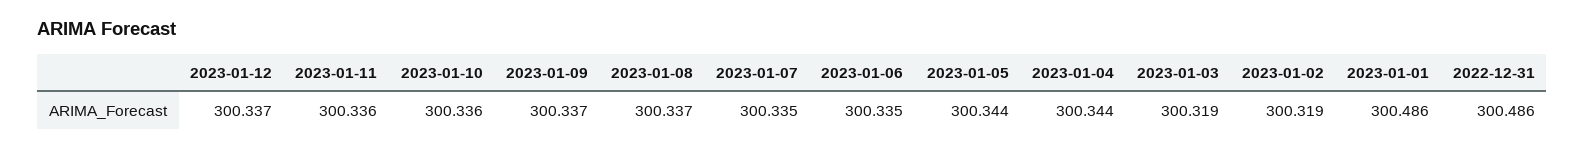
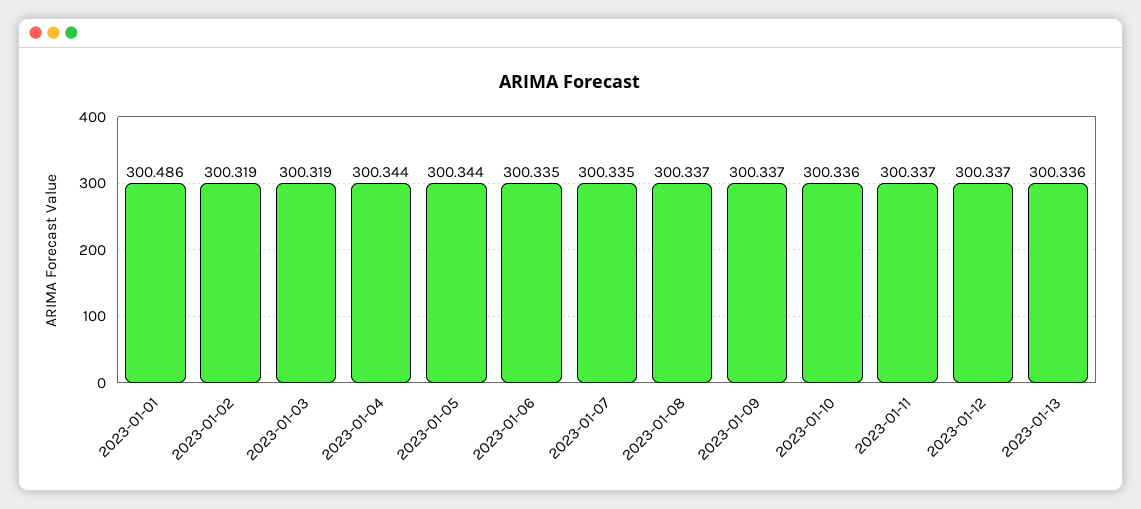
2023-01-11: 300.336 -> 300.337
2022-12-31: 300.486 -> none
2023-01-13: none -> 300.336

